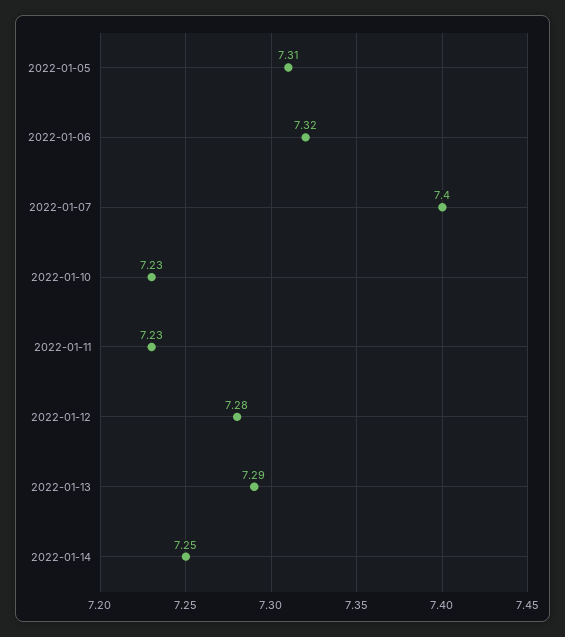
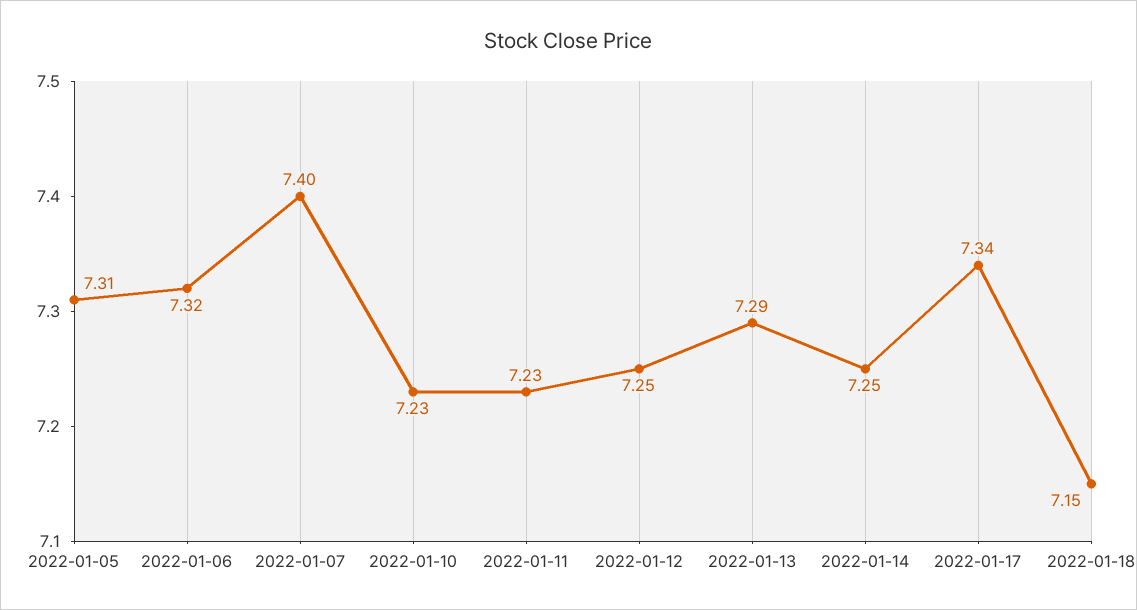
2022-01-12: 7.28 -> 7.25
2022-01-17: none -> 7.34
2022-01-18: none -> 7.15

